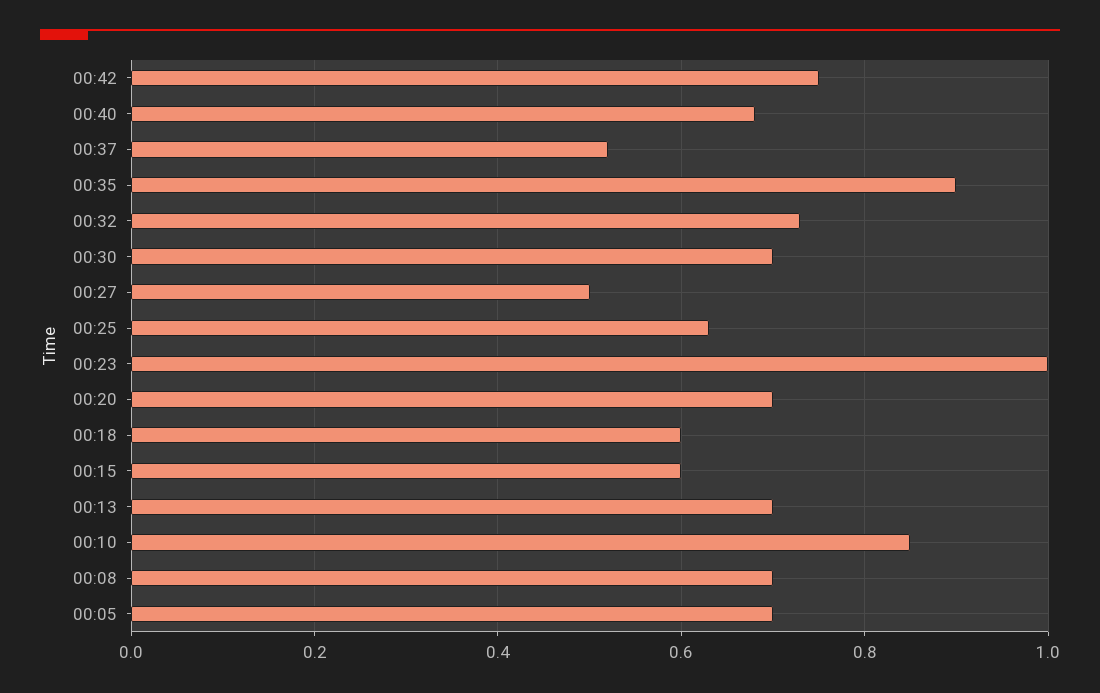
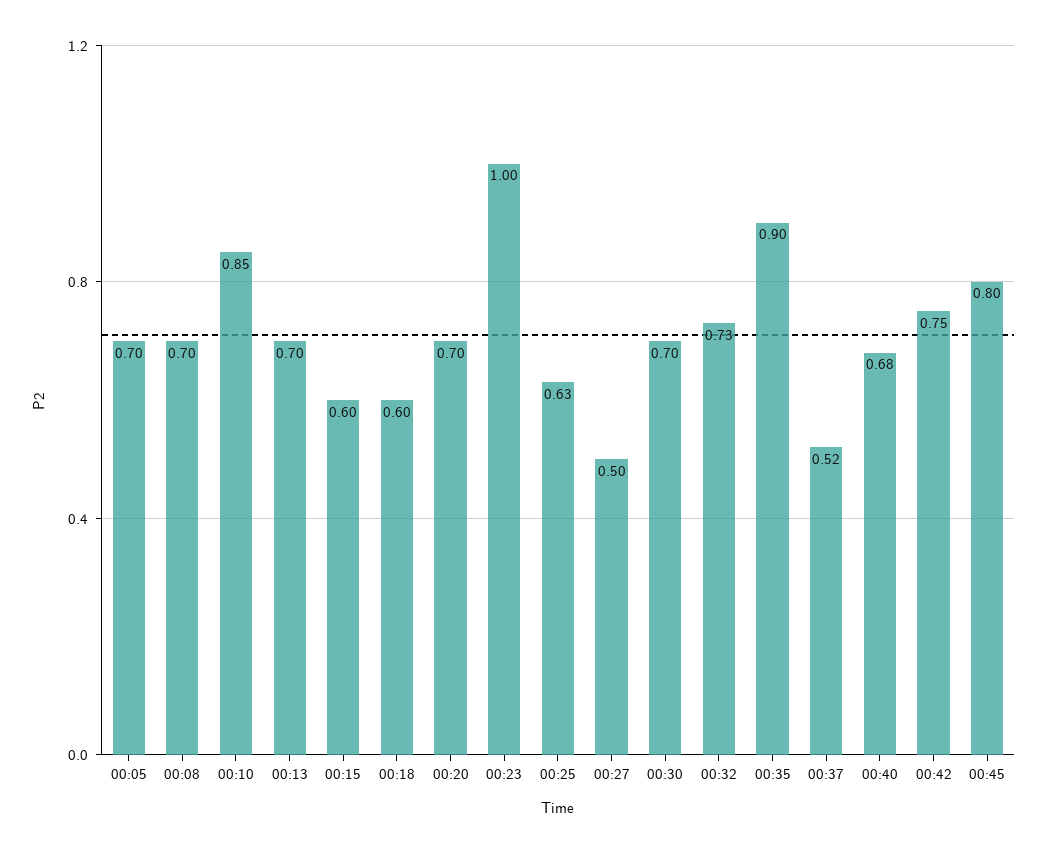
00:45: none -> 0.8

